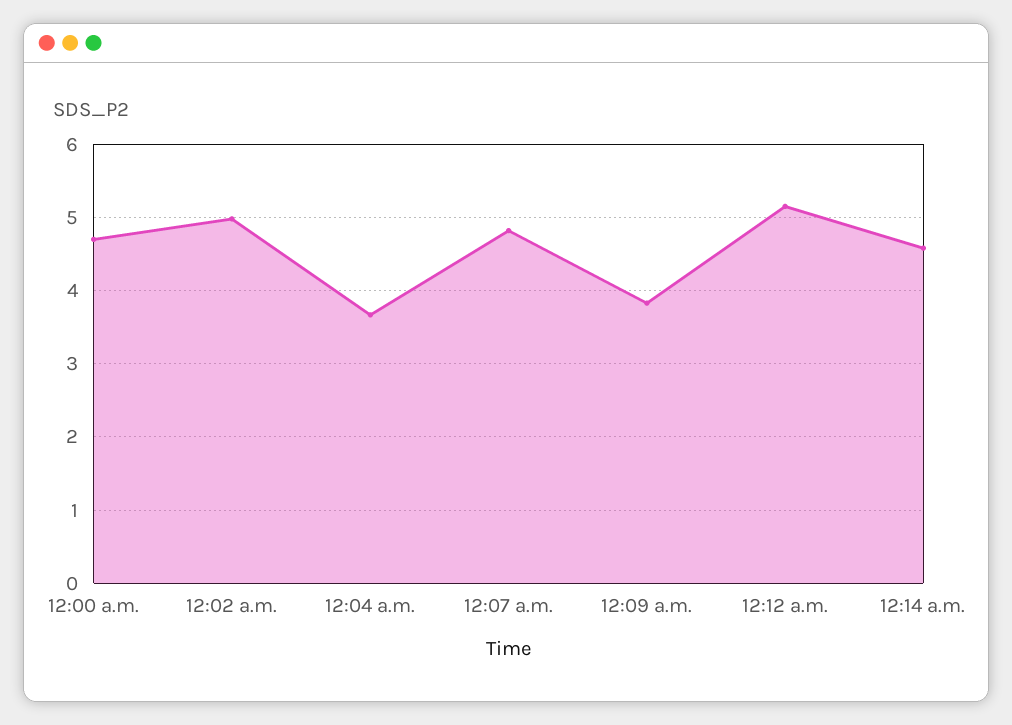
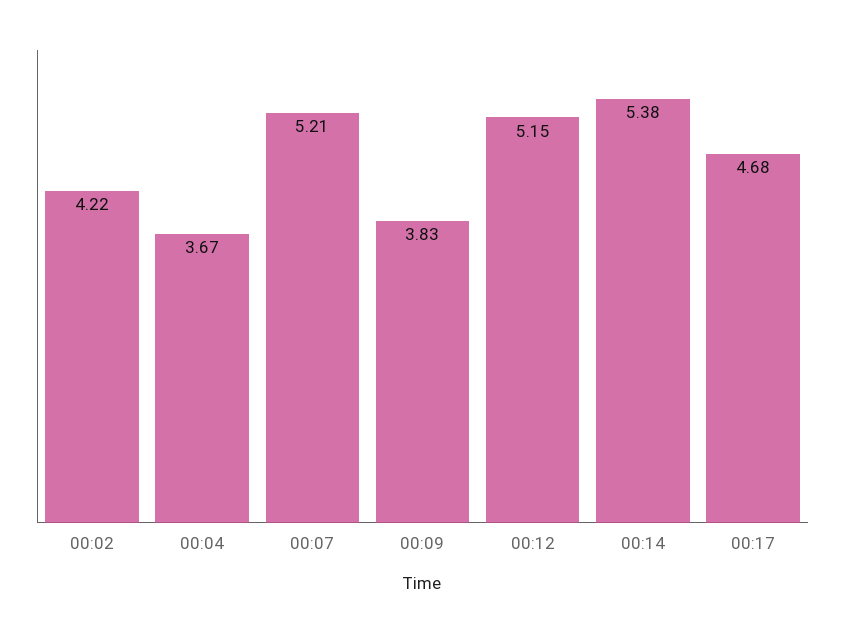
12:00 a.m.: 4.7 -> none
12:02 a.m.: 5 -> 4.22
12:07 a.m.: 4.8 -> 5.21
12:14 a.m.: 4.6 -> 5.38
00:17: none -> 4.68

